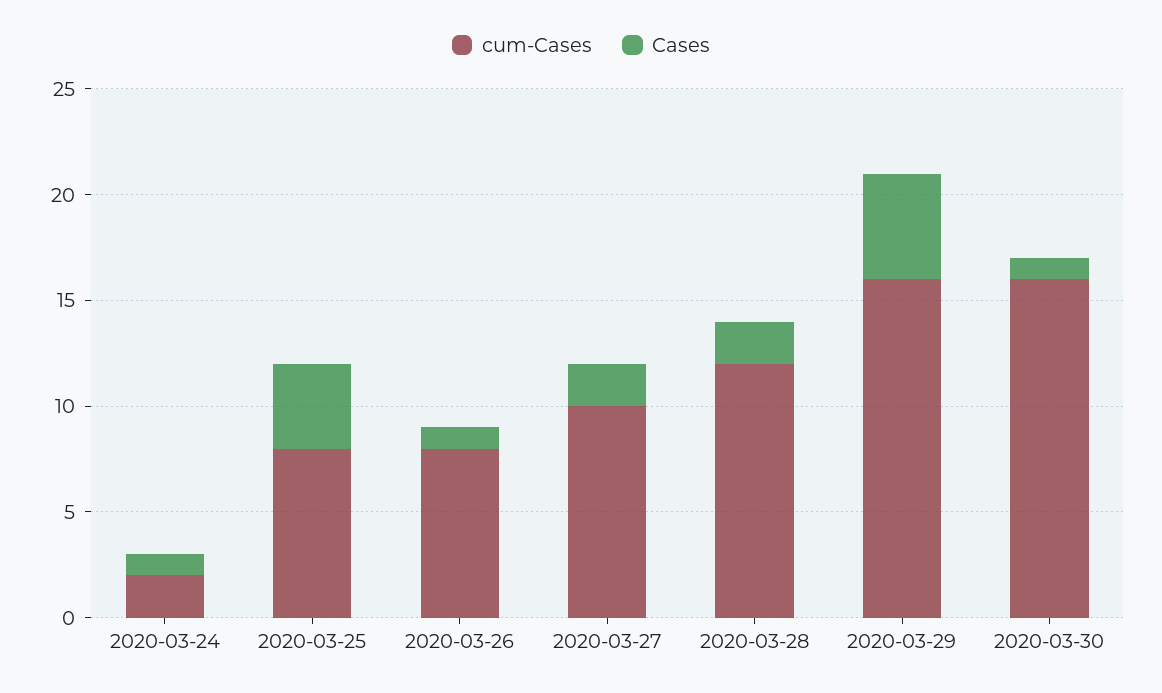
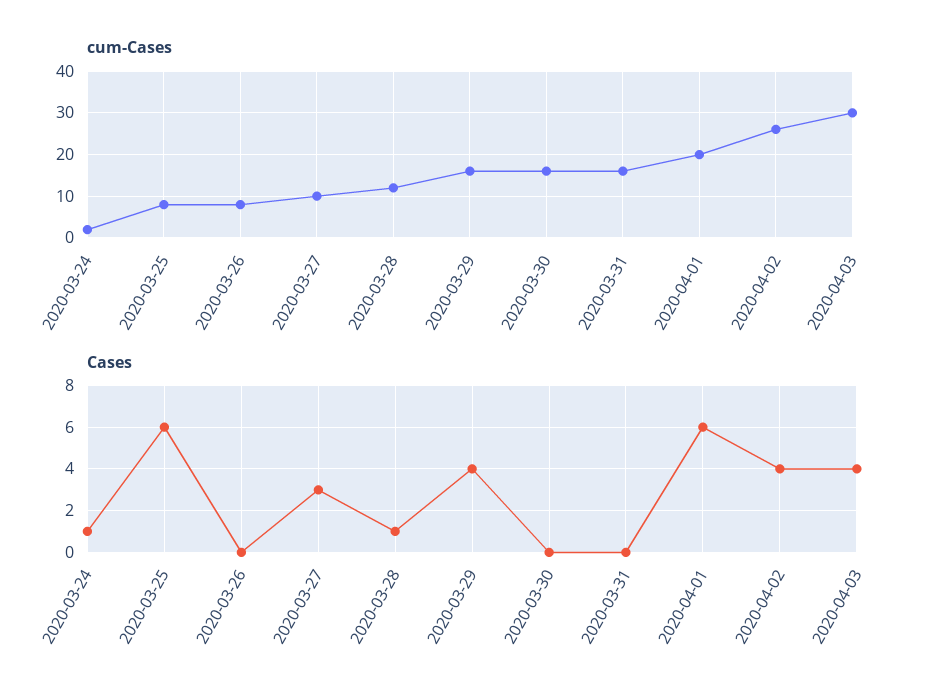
Cases, 2020-03-25: 4 -> 6
Cases, 2020-03-26: 1 -> 0
Cases, 2020-03-27: 2 -> 3
Cases, 2020-03-28: 2 -> 1
Cases, 2020-03-29: 5 -> 4
Cases, 2020-03-30: 1 -> 0
cum-Cases, 2020-03-31: none -> 15
cum-Cases, 2020-04-01: none -> 20
cum-Cases, 2020-04-02: none -> 25
cum-Cases, 2020-04-03: none -> 30
Cases, 2020-03-31: none -> 0
Cases, 2020-04-01: none -> 6
Cases, 2020-04-02: none -> 4
Cases, 2020-04-03: none -> 4

